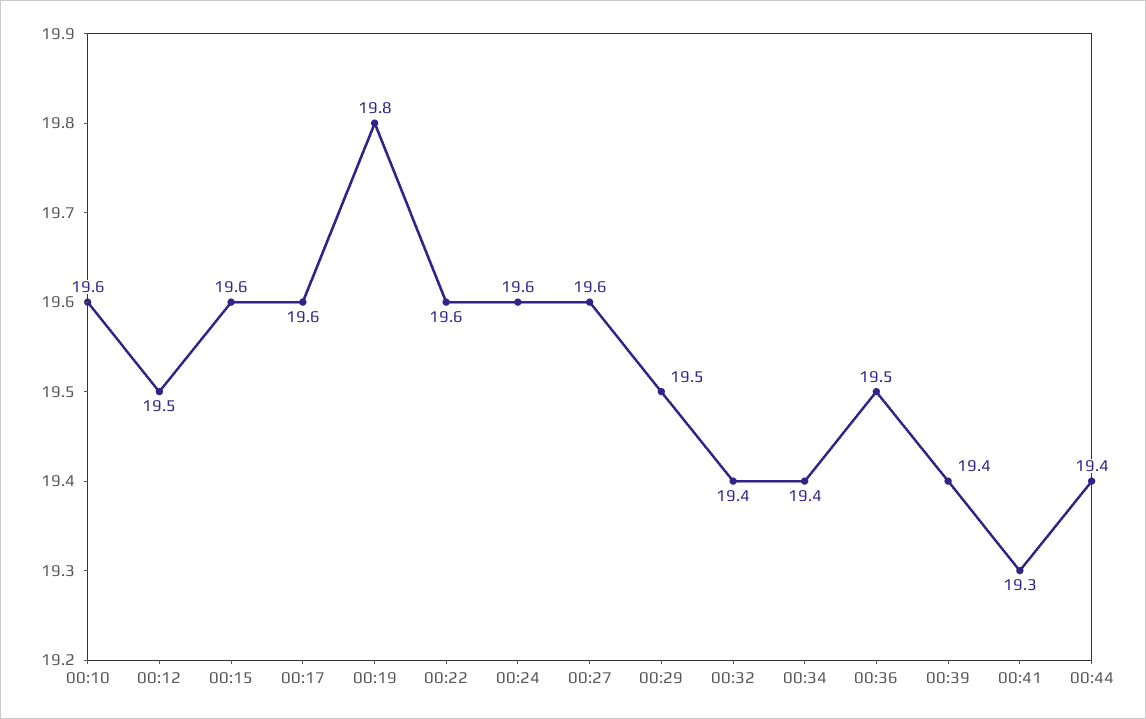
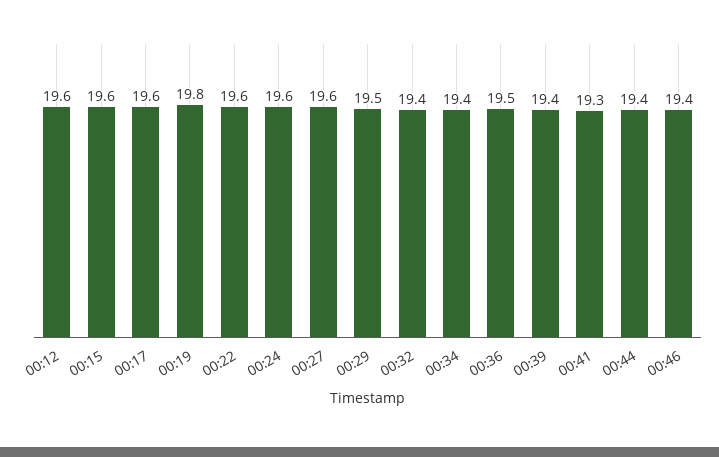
00:10: 19.6 -> none
00:12: 19.5 -> 19.6
00:46: none -> 19.4

